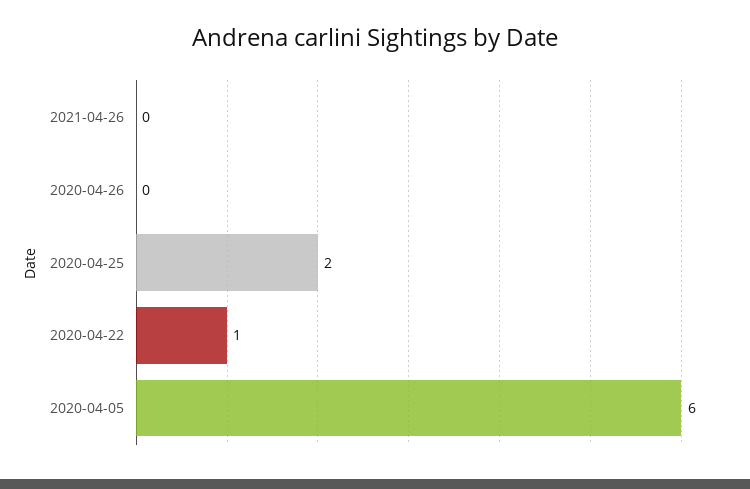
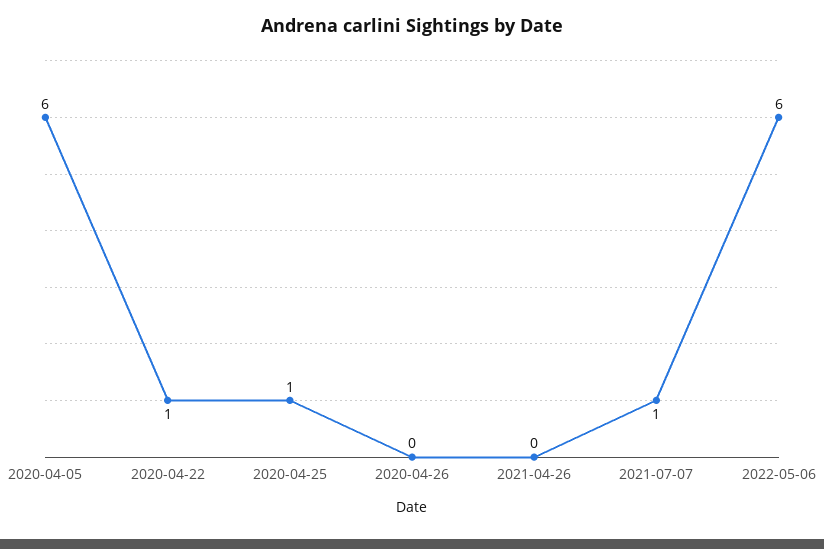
2020-04-25: 2 -> 1
2021-07-07: none -> 1
2022-05-06: none -> 6

